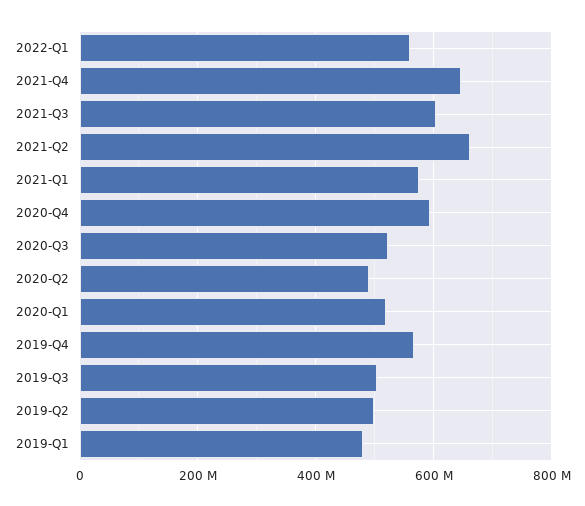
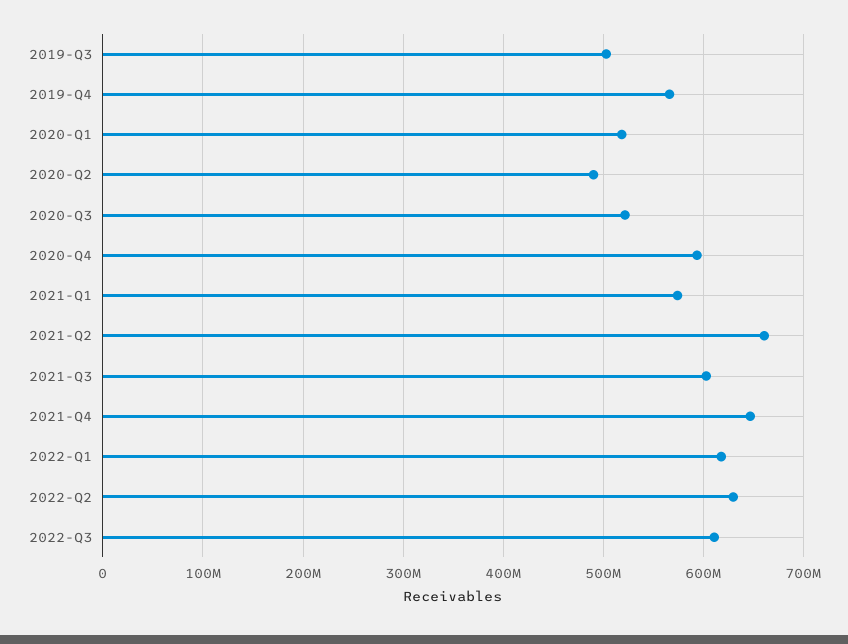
2022-Q1: 560000000 -> 620000000
2019-Q2: 500000000 -> none
2019-Q1: 480000000 -> none
2022-Q2: none -> 630000000
2022-Q3: none -> 610000000

